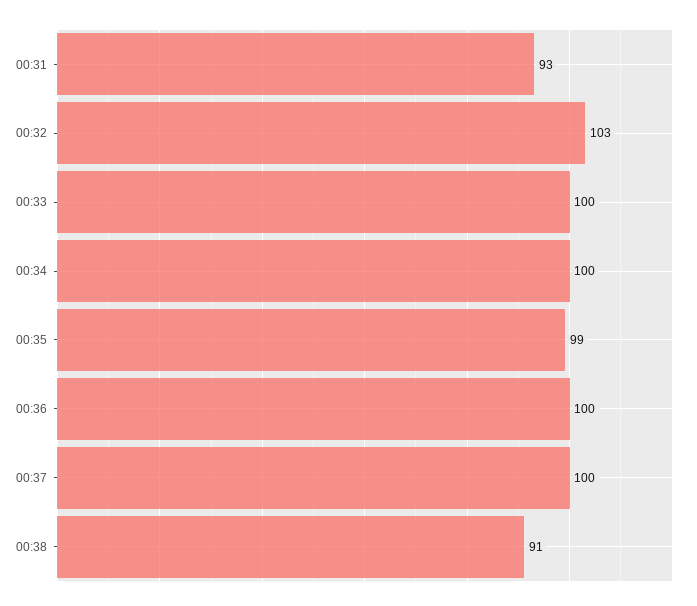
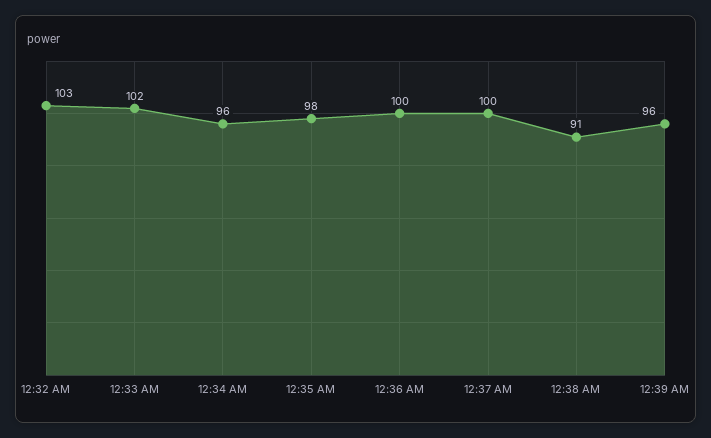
00:31: 93 -> none
00:33: 100 -> 102
00:34: 100 -> 96
00:35: 99 -> 98
12:39 AM: none -> 96

